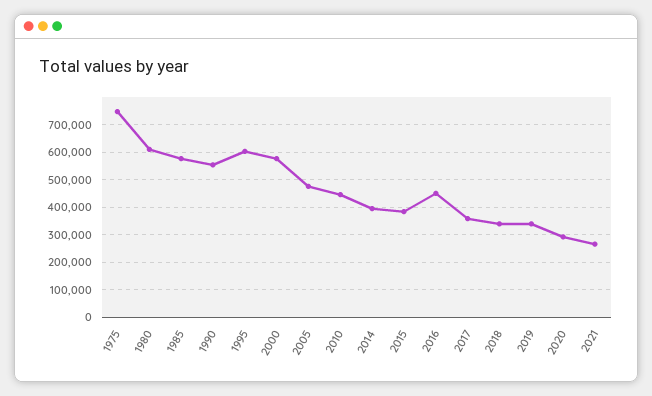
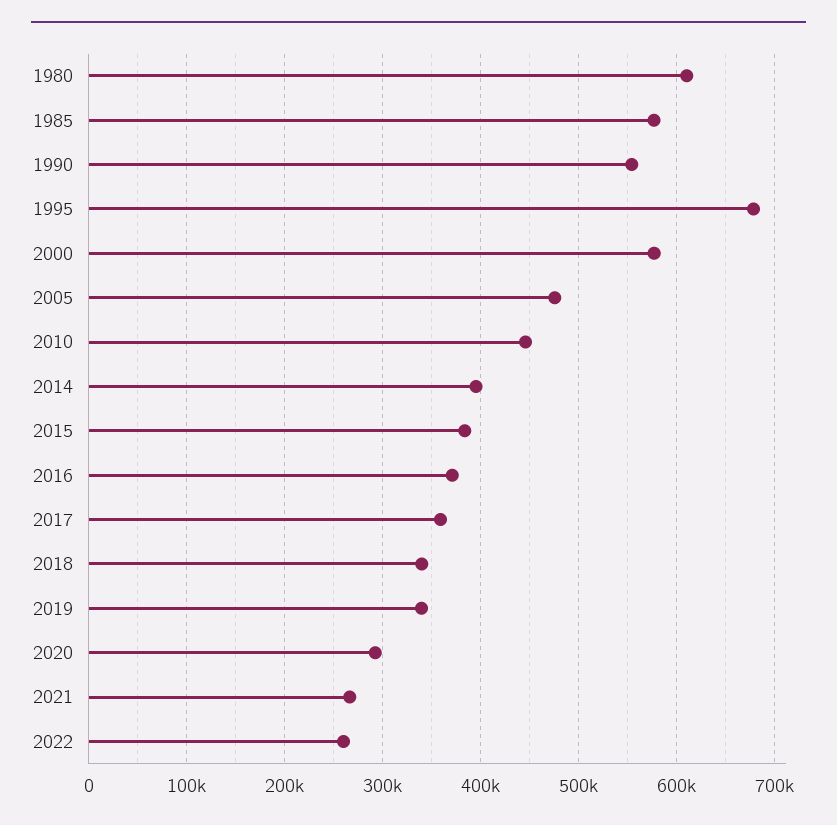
1975: 750000 -> none
1995: 600000 -> 680000
2016: 450000 -> 370000
2022: none -> 260000

